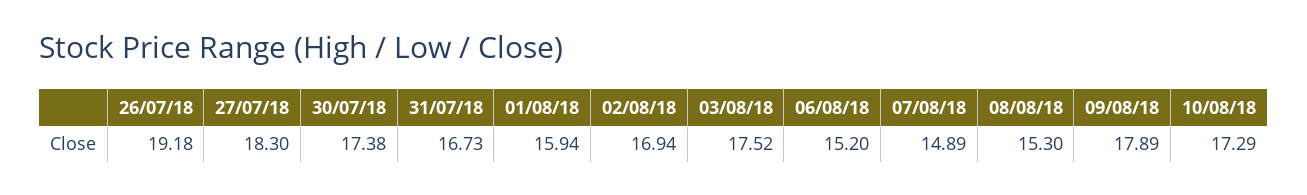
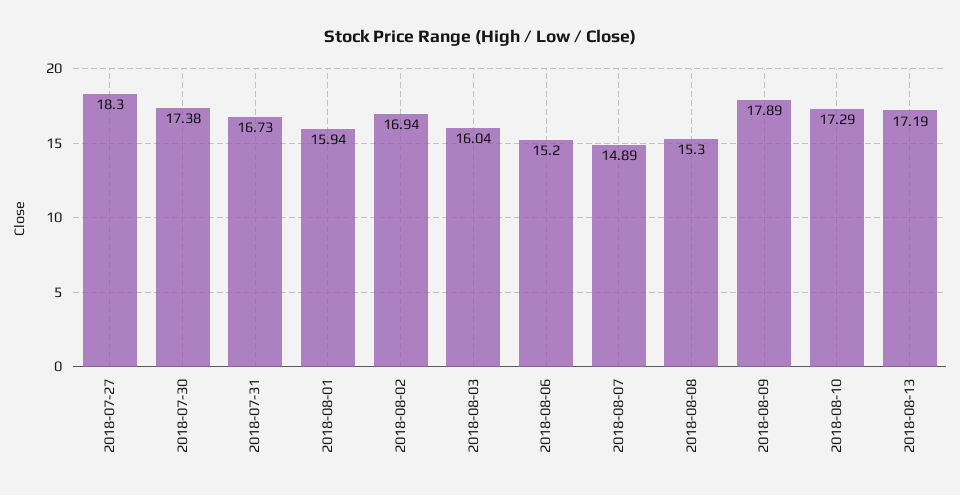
26/07/18: 19.18 -> none
03/08/18: 17.52 -> 16.04
2018-08-13: none -> 17.19

